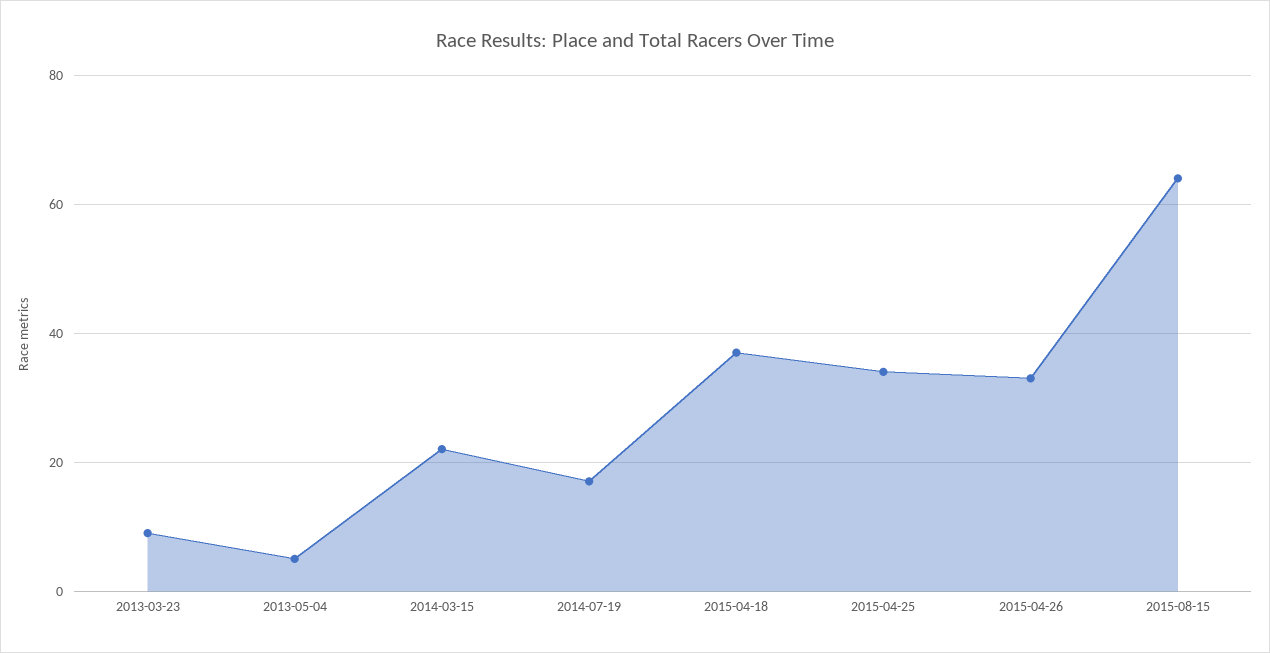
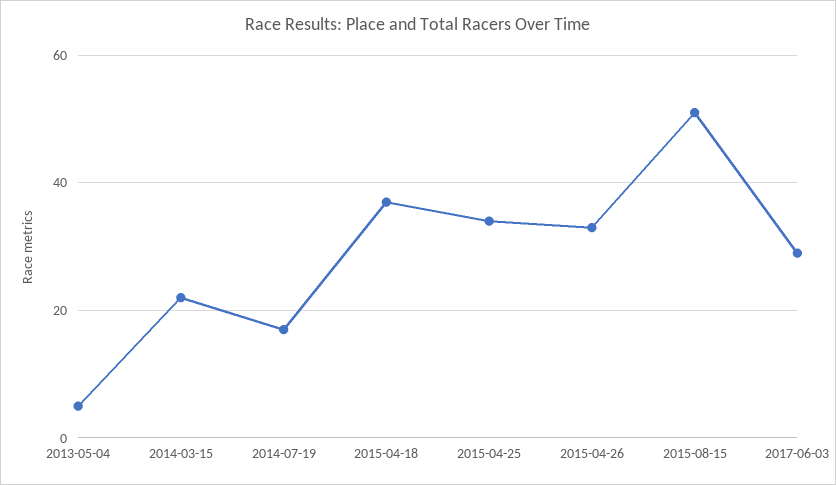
2013-03-23: 10 -> none
2015-08-15: 65 -> 50
2017-06-03: none -> 30

